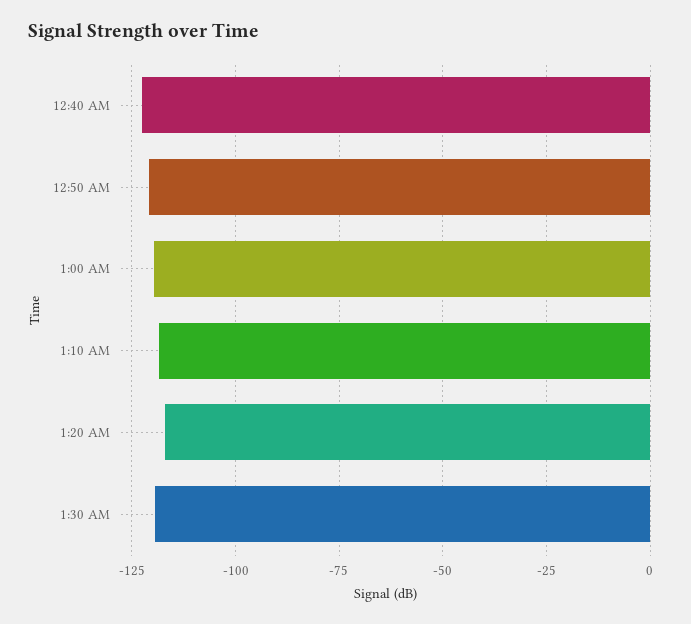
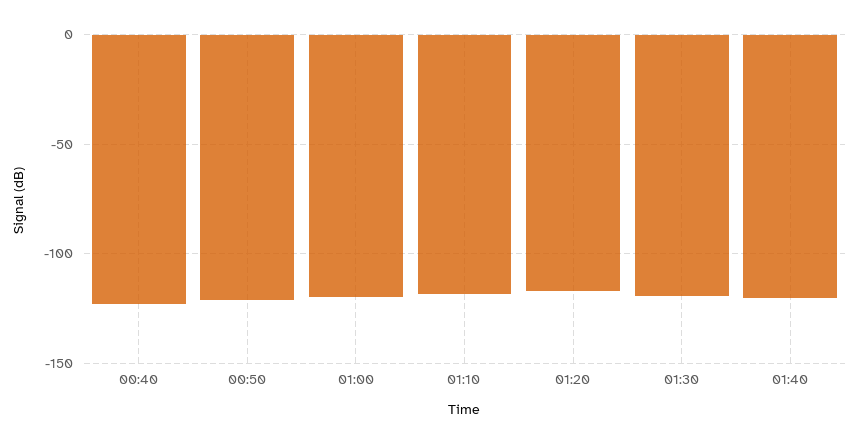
01:40: none -> -120

